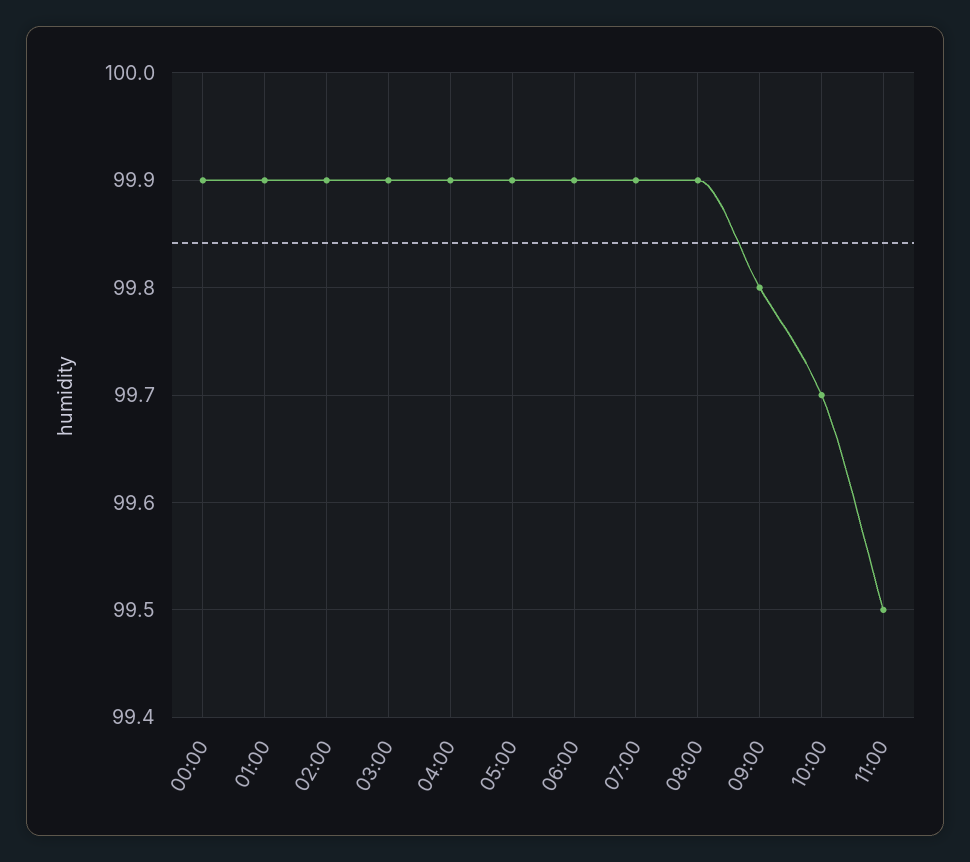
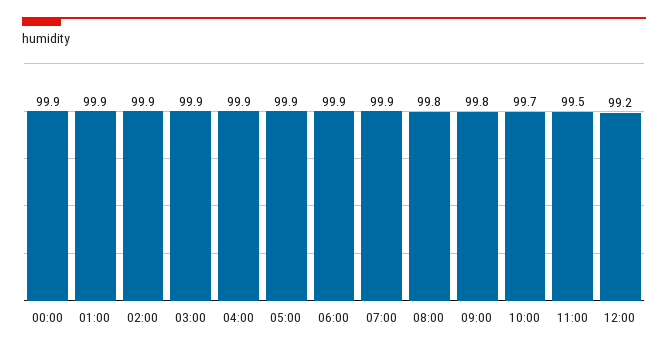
08:00: 99.9 -> 99.8
12:00: none -> 99.2

